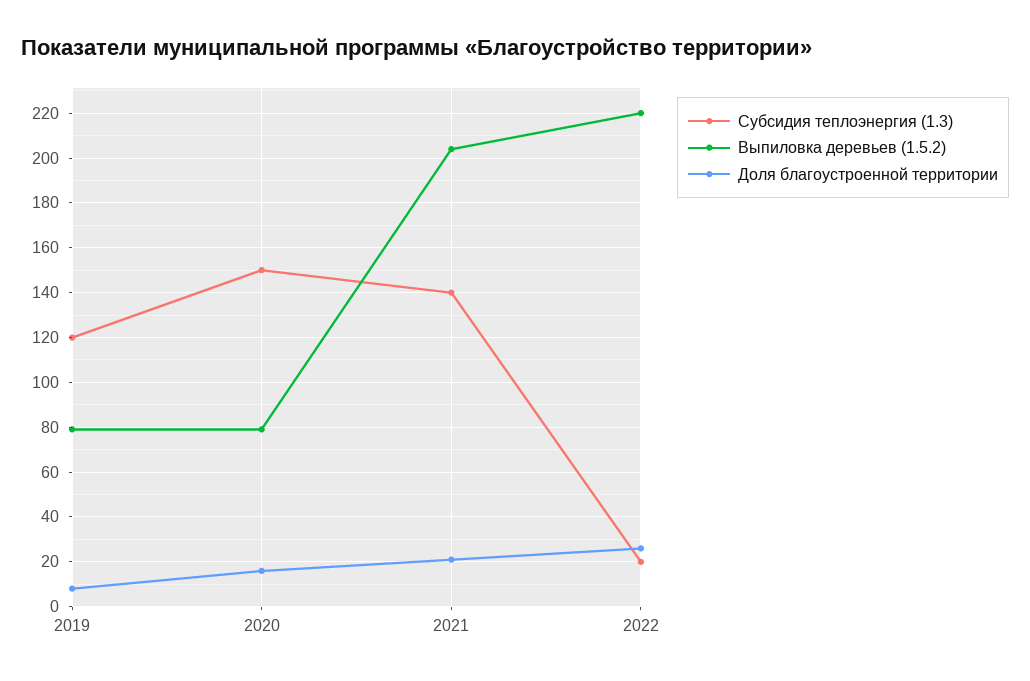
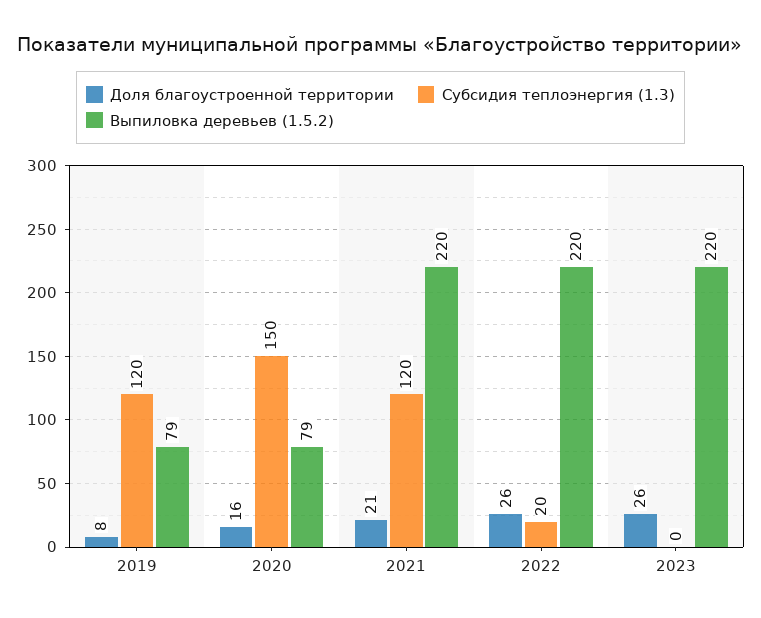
Субсидия теплоэнергия (1.3), 2021: 140 -> 120
Выпиловка деревьев (1.5.2), 2021: 205 -> 220
Доля благоустроенной территории, 2023: none -> 26
Субсидия теплоэнергия (1.3), 2023: none -> 0
Выпиловка деревьев (1.5.2), 2023: none -> 220

